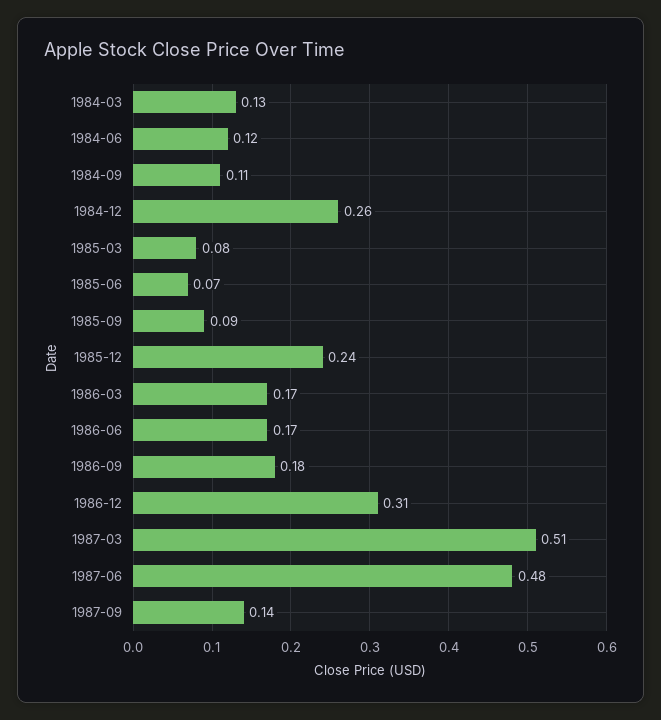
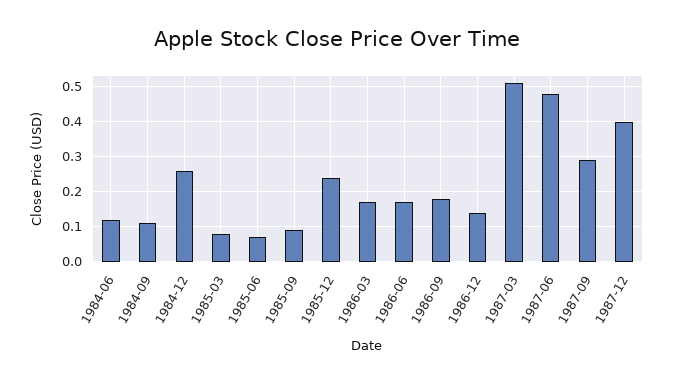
1984-03: 0.13 -> none
1986-12: 0.31 -> 0.15
1987-09: 0.14 -> 0.3
1987-12: none -> 0.4

